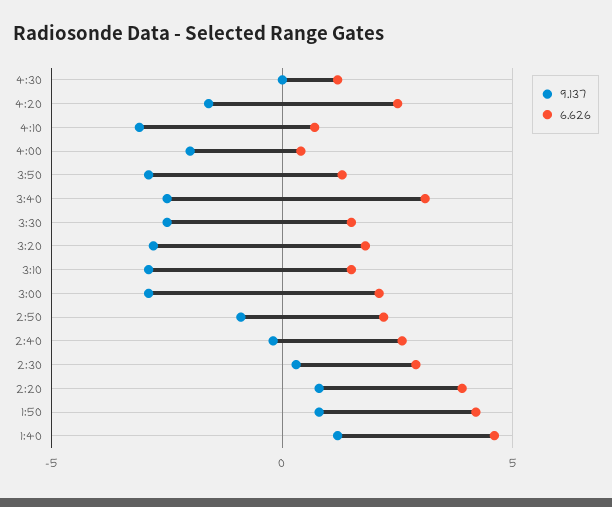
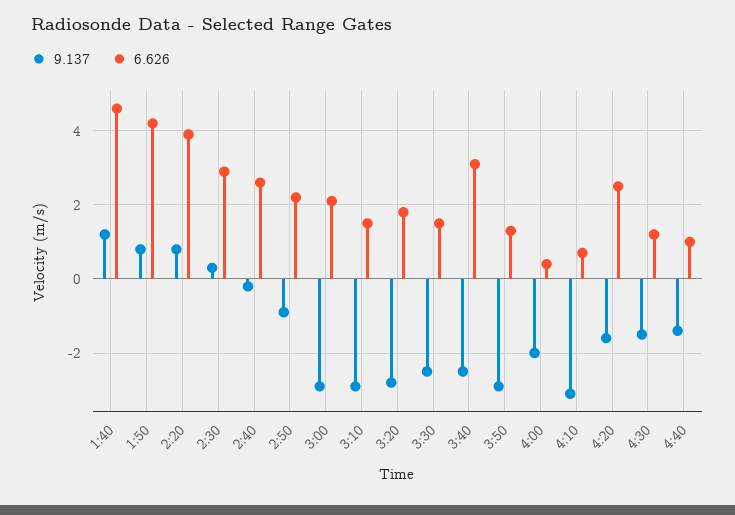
9.137, 4:30: 0 -> -1.5
9.137, 4:40: none -> -1.5
6.626, 4:40: none -> 1

